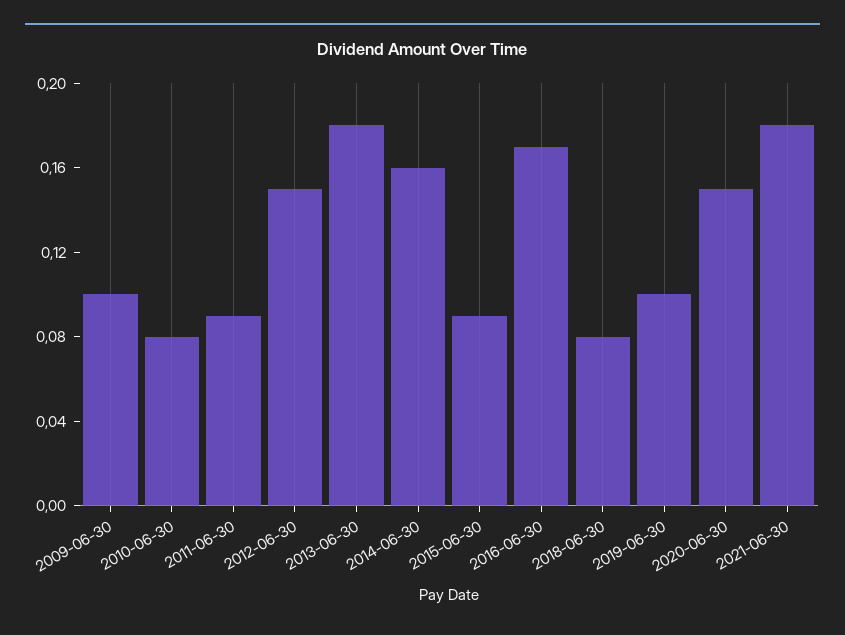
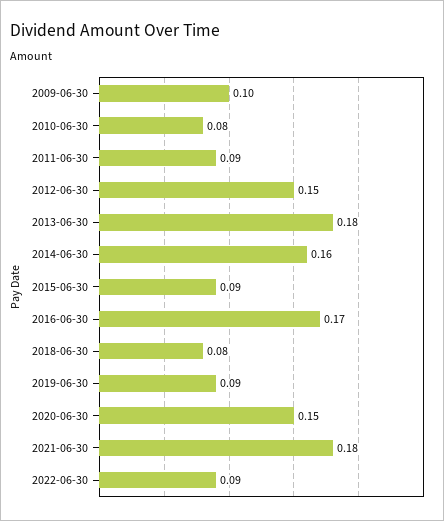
2019-06-30: 0.1 -> 0.09
2022-06-30: none -> 0.09

